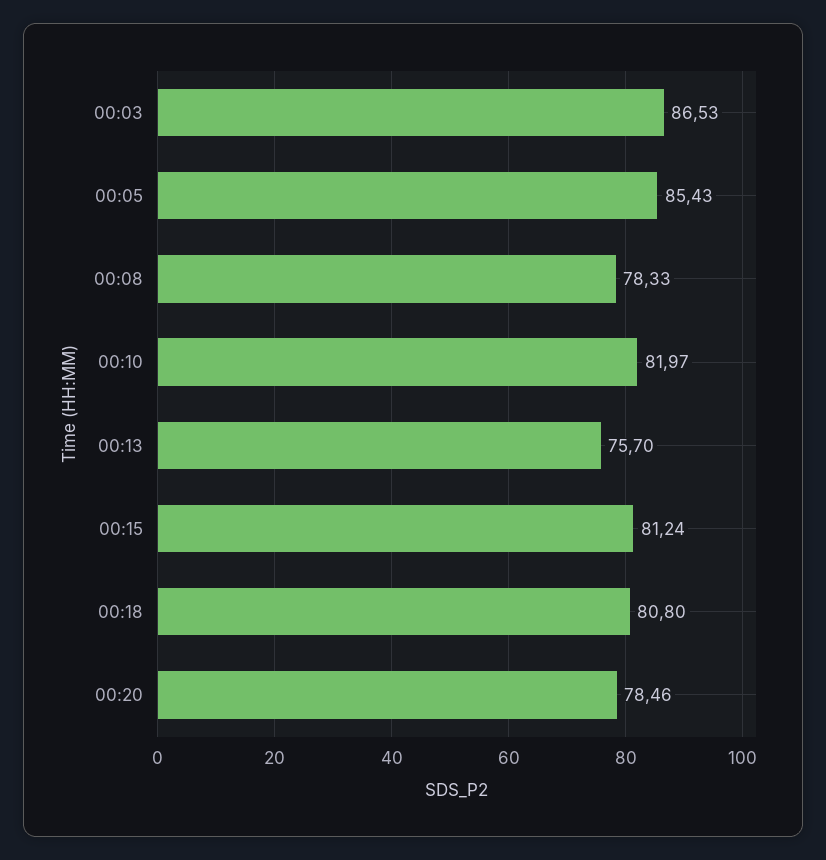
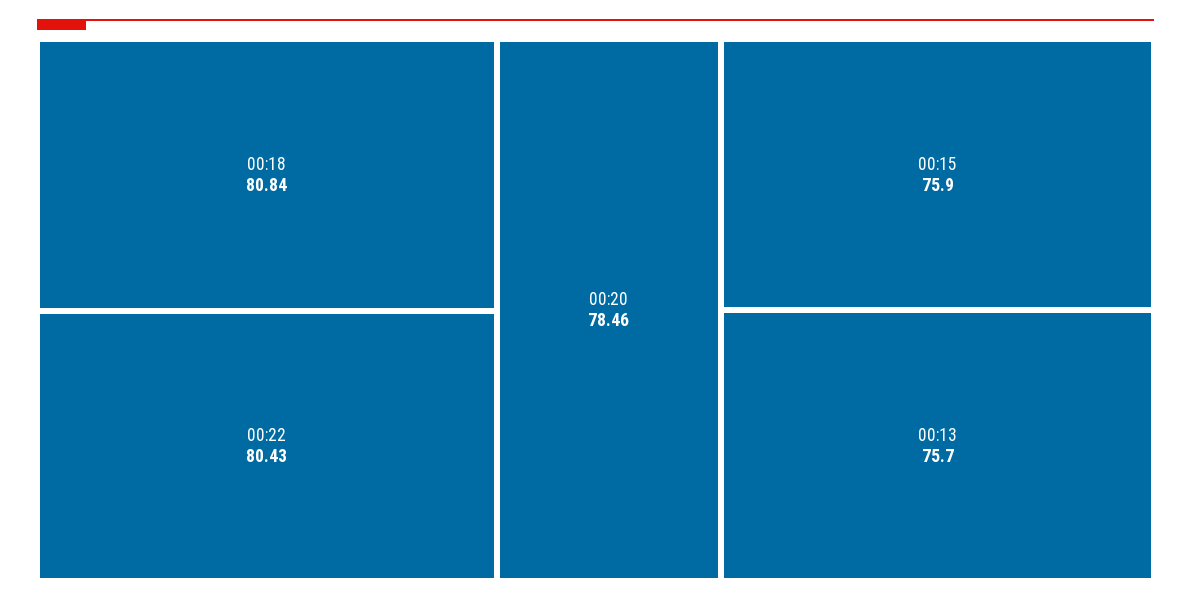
00:03: 86.53 -> none
00:05: 85.43 -> none
00:08: 78.33 -> none
00:10: 81.97 -> none
00:15: 81.24 -> 75.9
00:18: 80.8 -> 80.84
00:22: none -> 80.43

